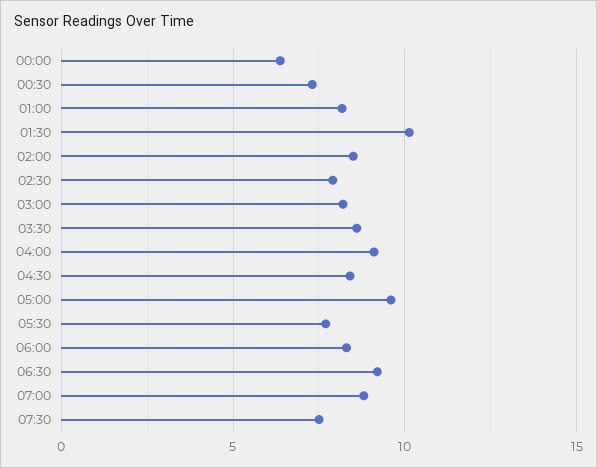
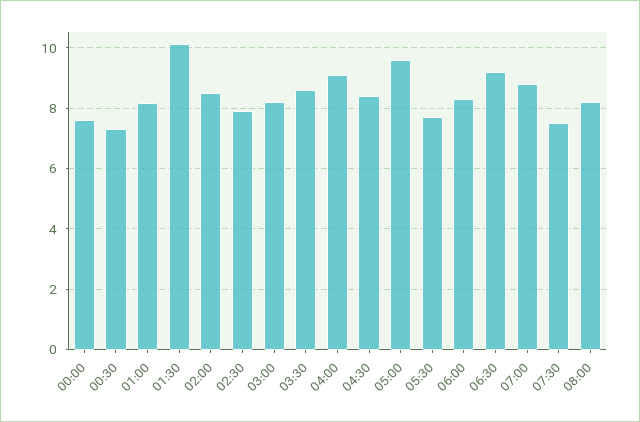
00:00: 6.5 -> 7.6
08:00: none -> 8.2

